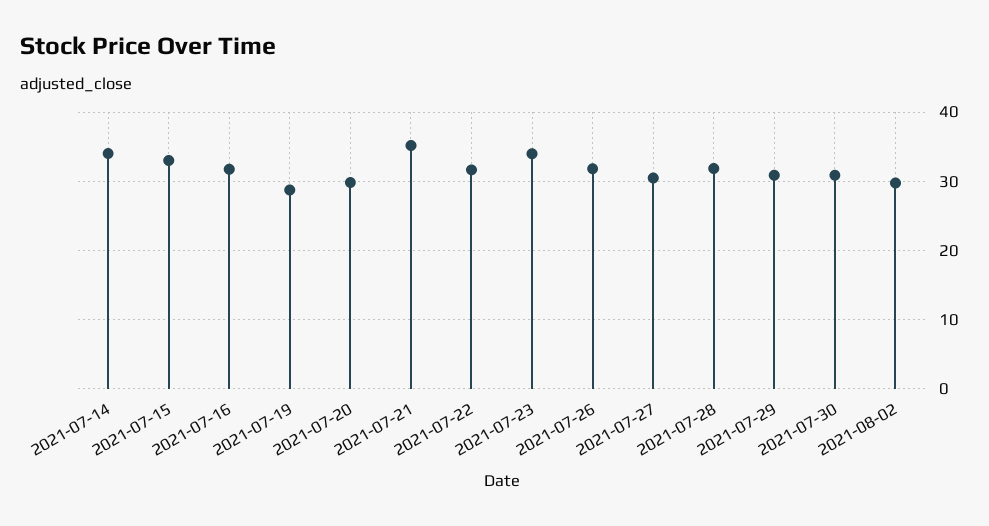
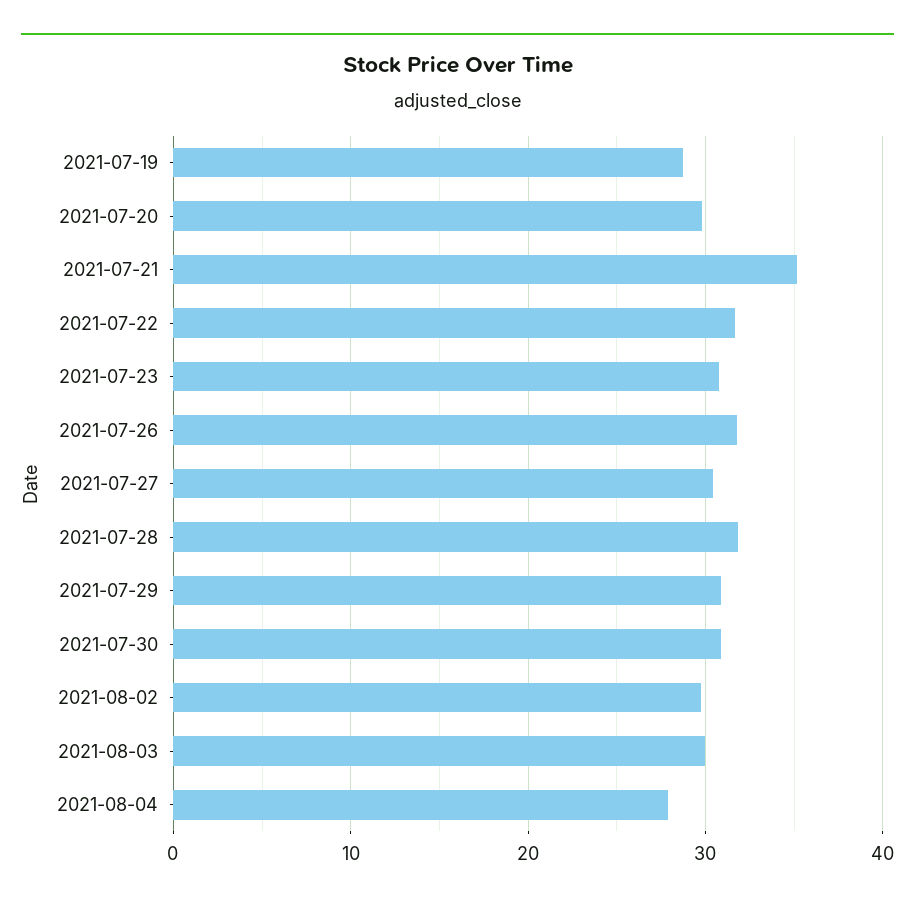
2021-07-14: 34 -> none
2021-07-15: 33 -> none
2021-07-16: 32 -> none
2021-07-23: 34 -> 31
2021-08-03: none -> 30
2021-08-04: none -> 28

